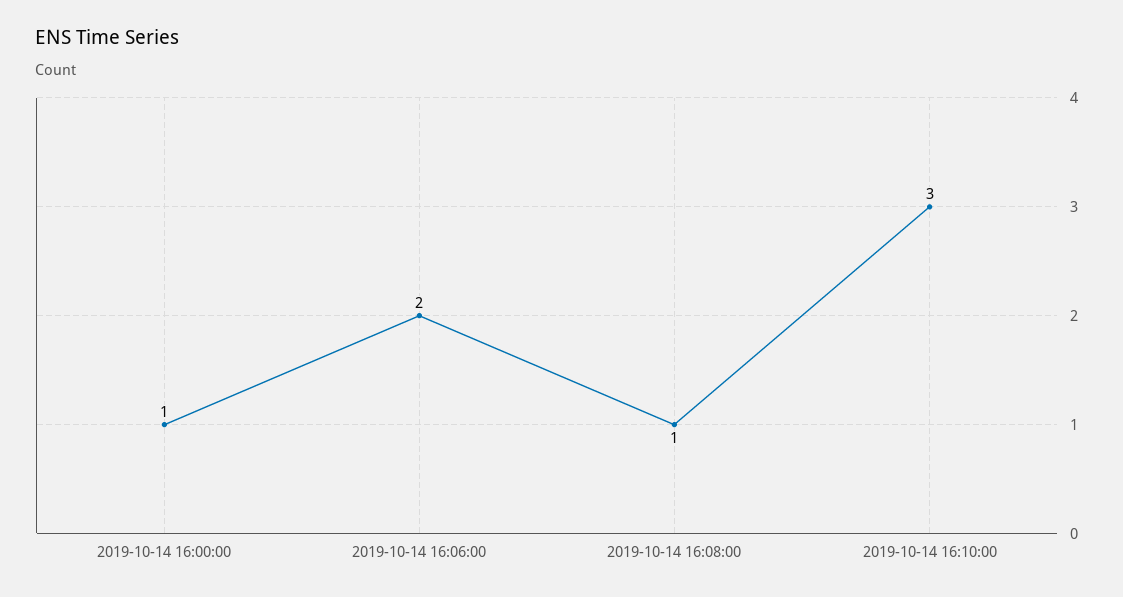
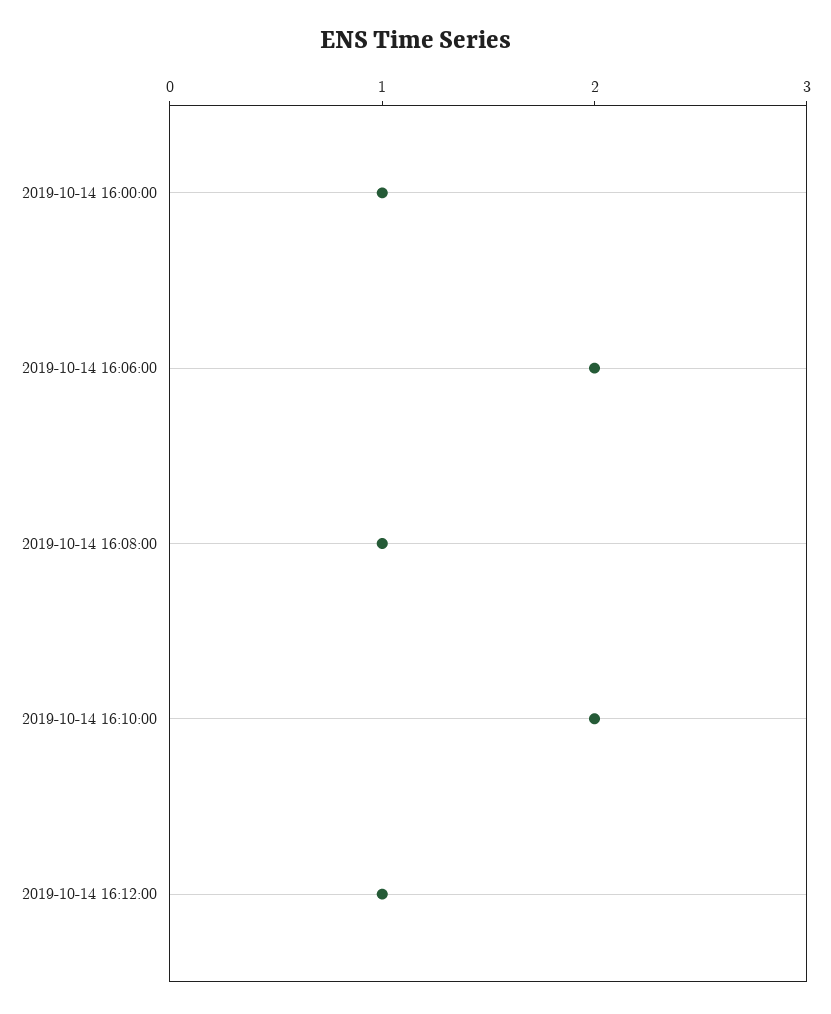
2019-10-14 16:10:00: 3 -> 2
2019-10-14 16:12:00: none -> 1

